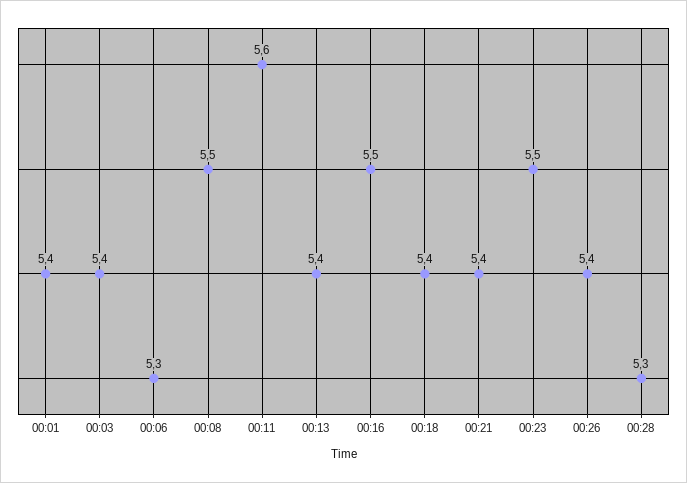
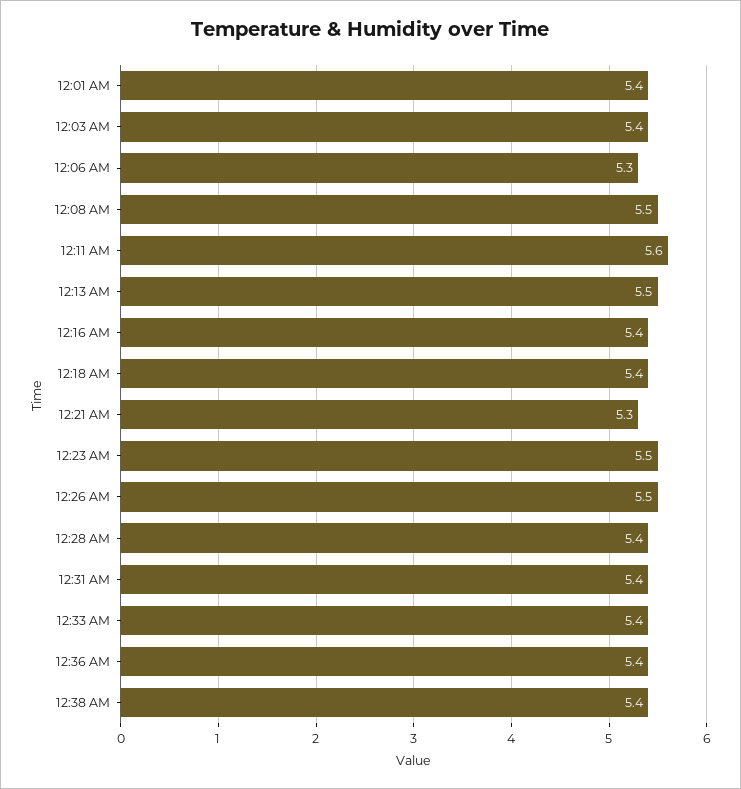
00:13: 5.4 -> 5.5
00:16: 5.5 -> 5.4
00:21: 5.4 -> 5.3
00:26: 5.4 -> 5.5
00:28: 5.3 -> 5.4
12:31 AM: none -> 5.4
12:33 AM: none -> 5.4
12:36 AM: none -> 5.4
12:38 AM: none -> 5.4

